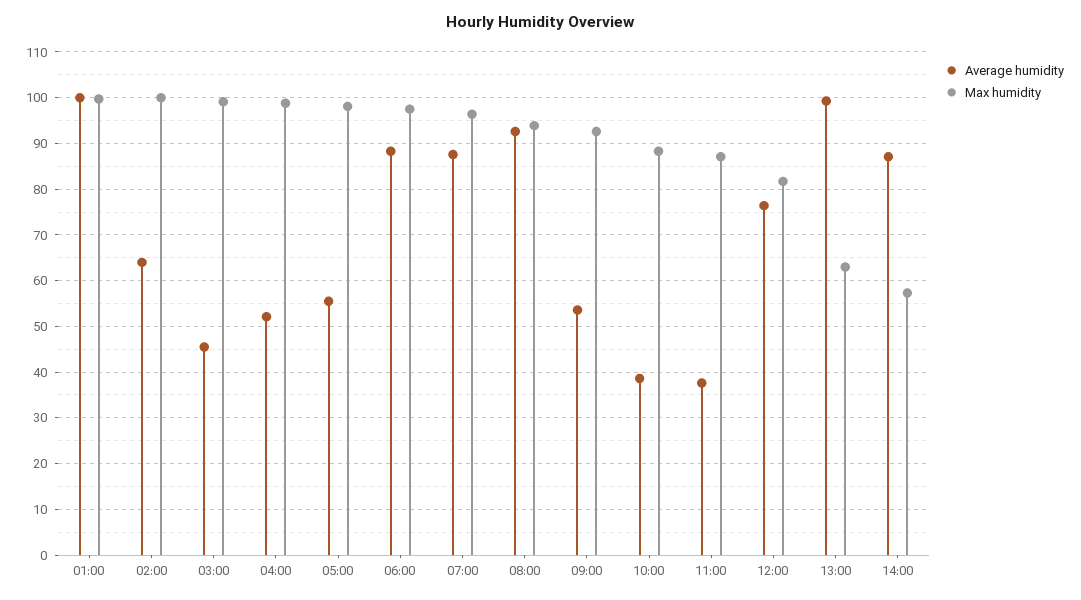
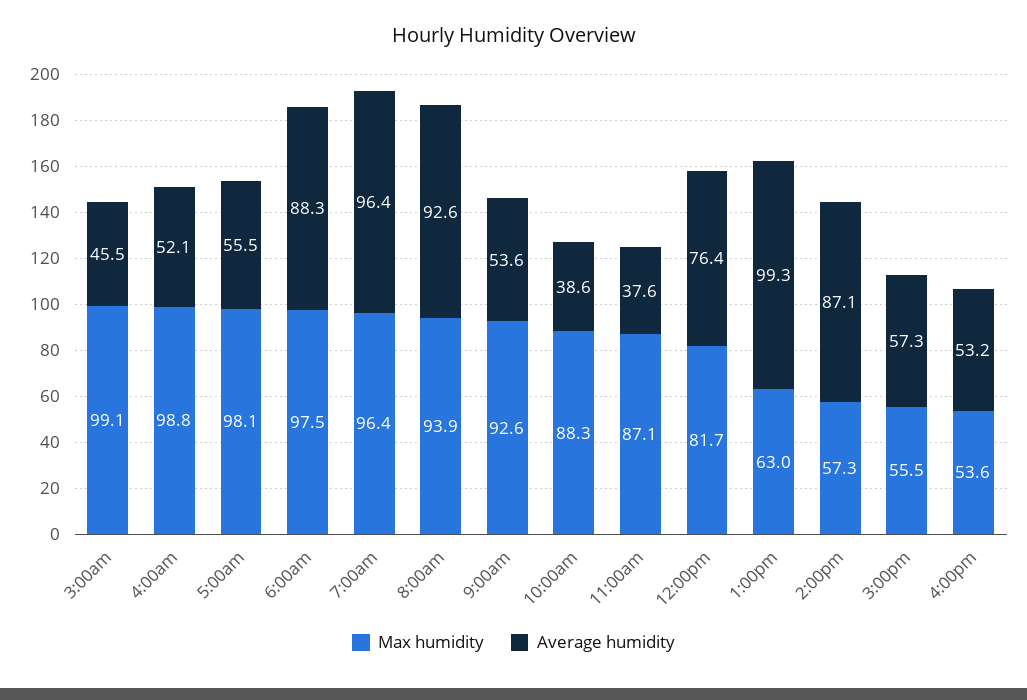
Average humidity, 01:00: 100 -> none
Max humidity, 01:00: 100 -> none
Average humidity, 02:00: 64 -> none
Max humidity, 02:00: 100 -> none
Average humidity, 07:00: 88 -> 96.4
Max humidity, 3:00pm: none -> 55.5
Average humidity, 3:00pm: none -> 57.3
Max humidity, 4:00pm: none -> 53.6
Average humidity, 4:00pm: none -> 53.2

